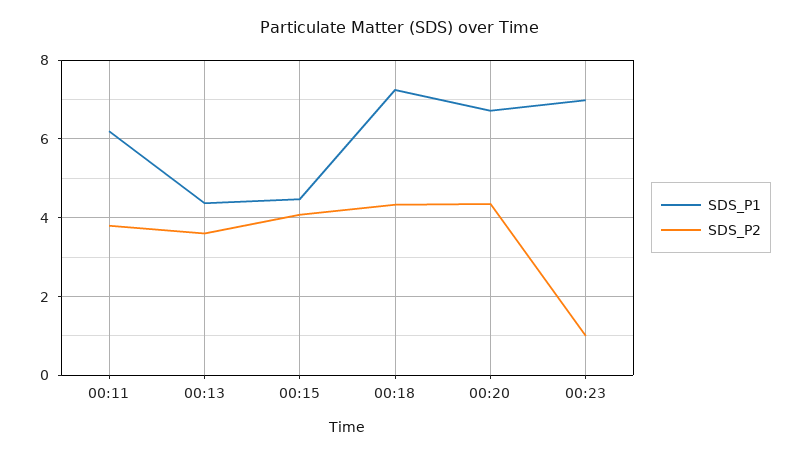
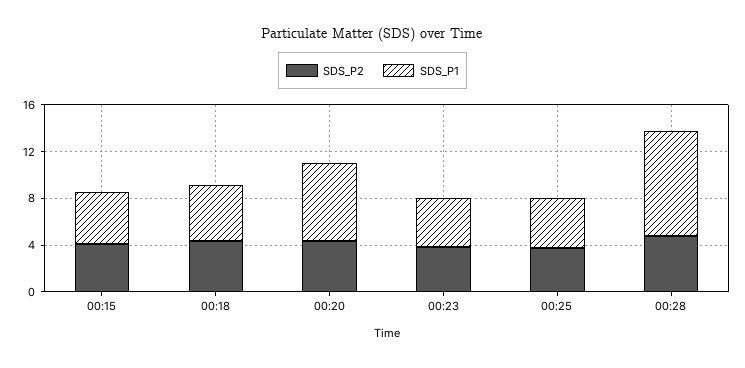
SDS_P1, 00:11: 6.2 -> none
SDS_P2, 00:11: 3.8 -> none
SDS_P1, 00:13: 4.4 -> none
SDS_P2, 00:13: 3.6 -> none
SDS_P1, 00:18: 7.2 -> 5
SDS_P1, 00:23: 7 -> 4
SDS_P2, 00:23: 1 -> 4
SDS_P2, 00:25: none -> 4
SDS_P1, 00:25: none -> 4
SDS_P2, 00:28: none -> 5
SDS_P1, 00:28: none -> 9

